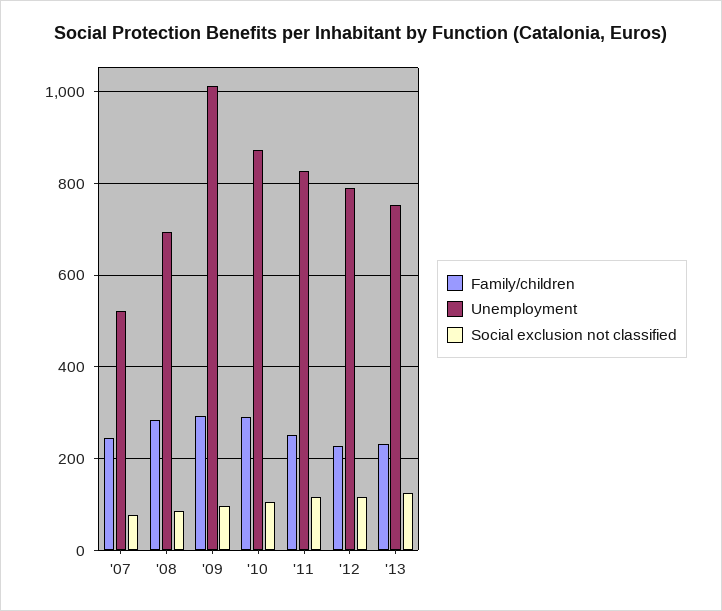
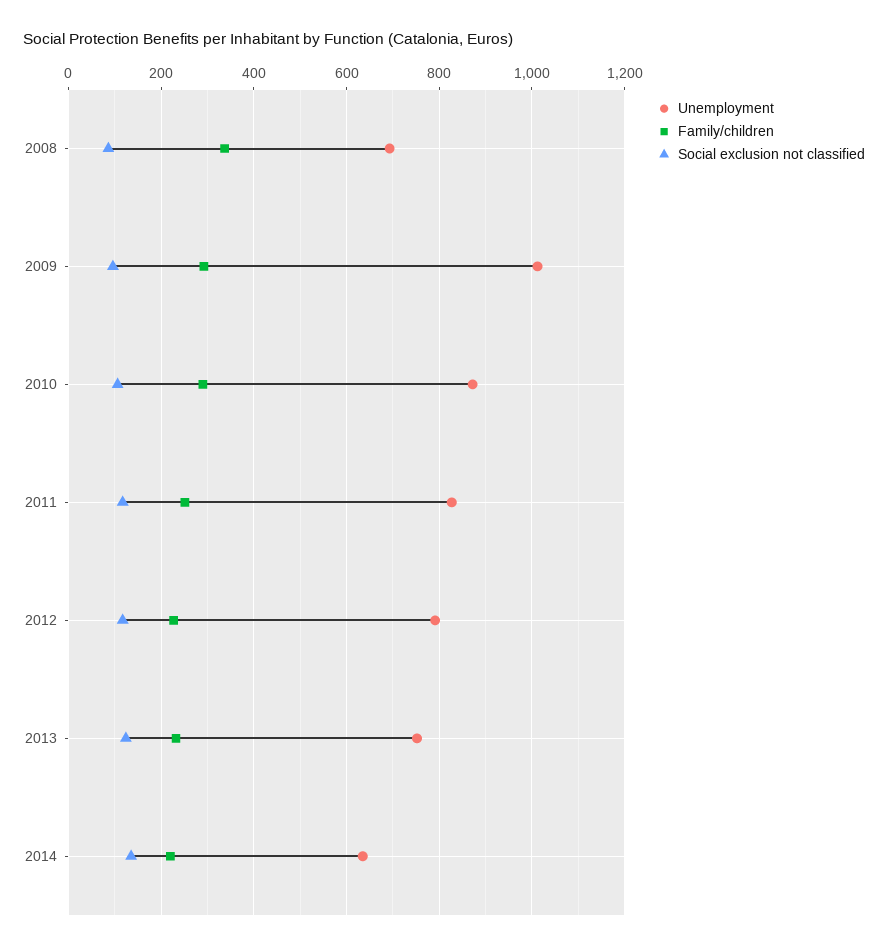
Family/children, '07: 240 -> none
Unemployment, '07: 520 -> none
Social exclusion not classified, '07: 80 -> none
Family/children, '08: 280 -> 340
Unemployment, 2014: none -> 640
Family/children, 2014: none -> 220
Social exclusion not classified, 2014: none -> 140

